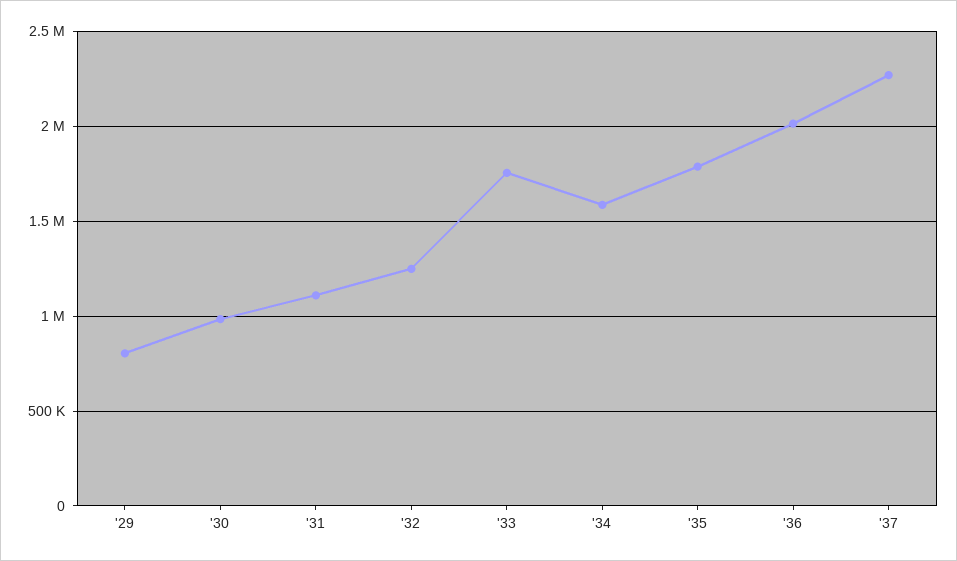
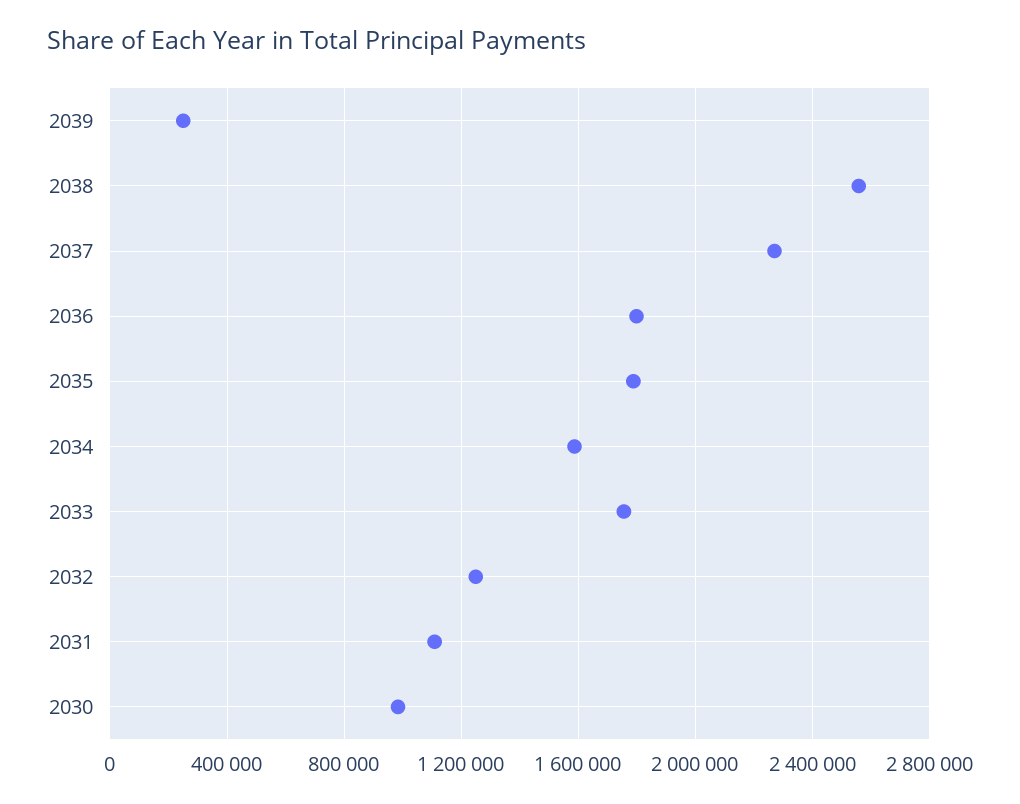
'29: 800000 -> none
'36: 2000000 -> 1800000
2039: none -> 250000
2038: none -> 2550000

